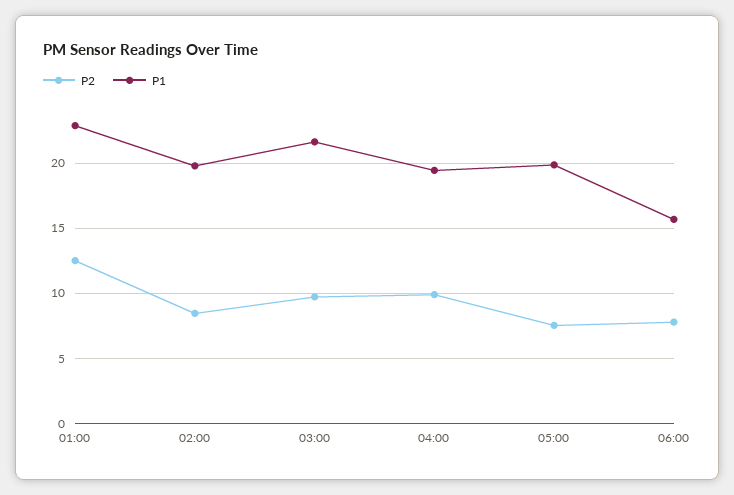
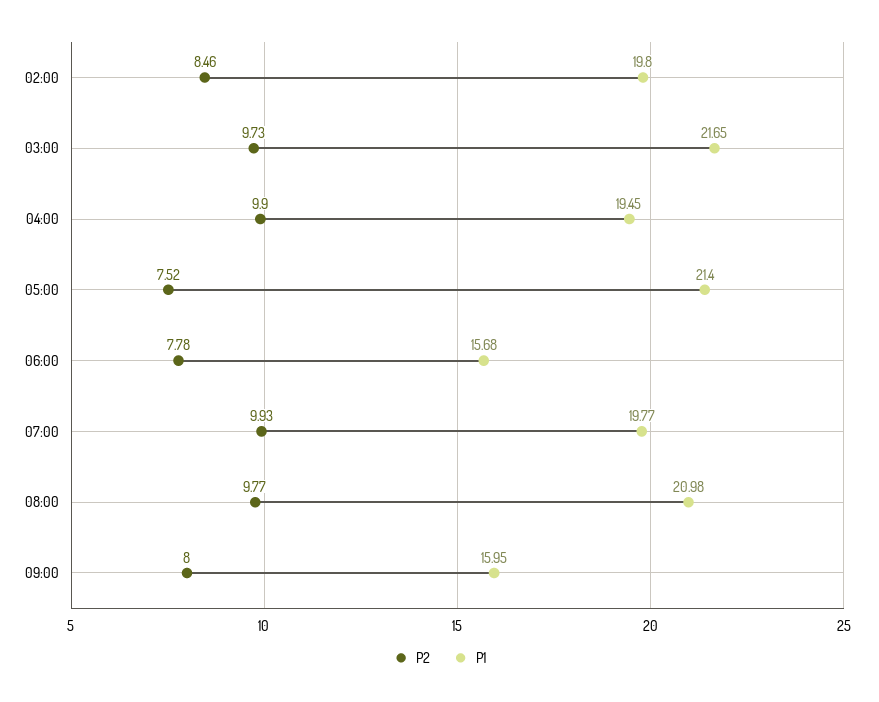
P2, 01:00: 12.5 -> none
P1, 01:00: 23 -> none
P1, 05:00: 20 -> 21.4
P2, 07:00: none -> 9.93
P1, 07:00: none -> 19.77
P2, 08:00: none -> 9.77
P1, 08:00: none -> 20.98
P2, 09:00: none -> 8
P1, 09:00: none -> 15.95

